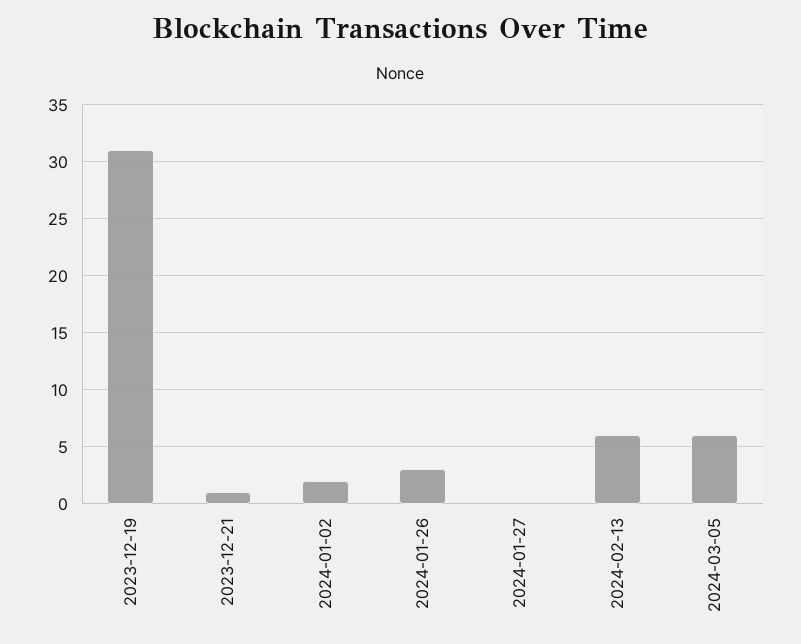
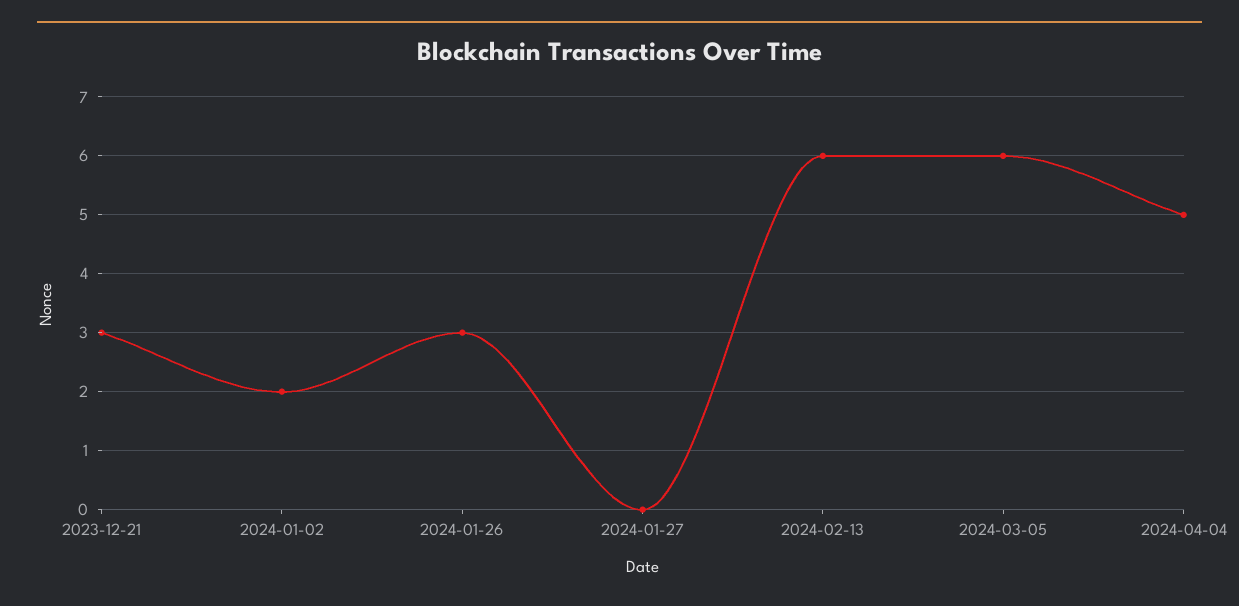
2023-12-19: 31 -> none
2023-12-21: 1 -> 3
2024-04-04: none -> 5

